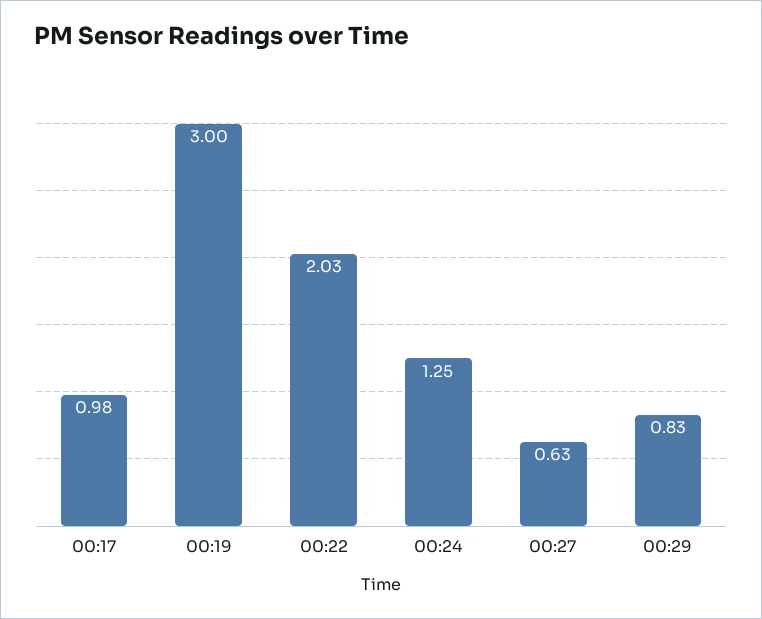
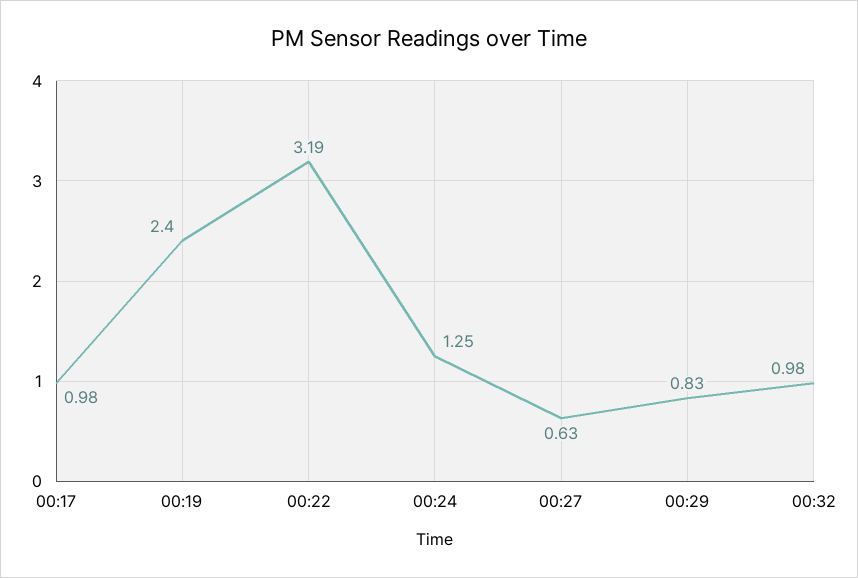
00:19: 3 -> 2.4
00:22: 2.03 -> 3.19
00:32: none -> 0.98

